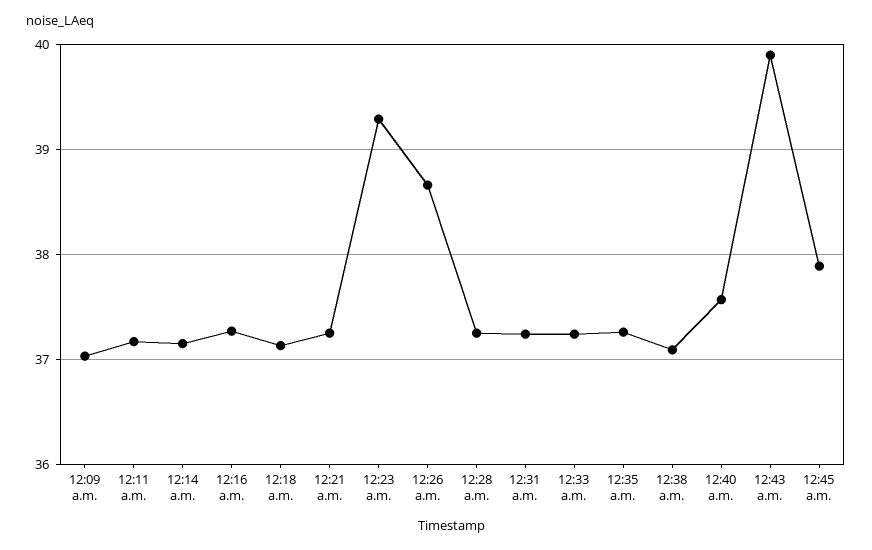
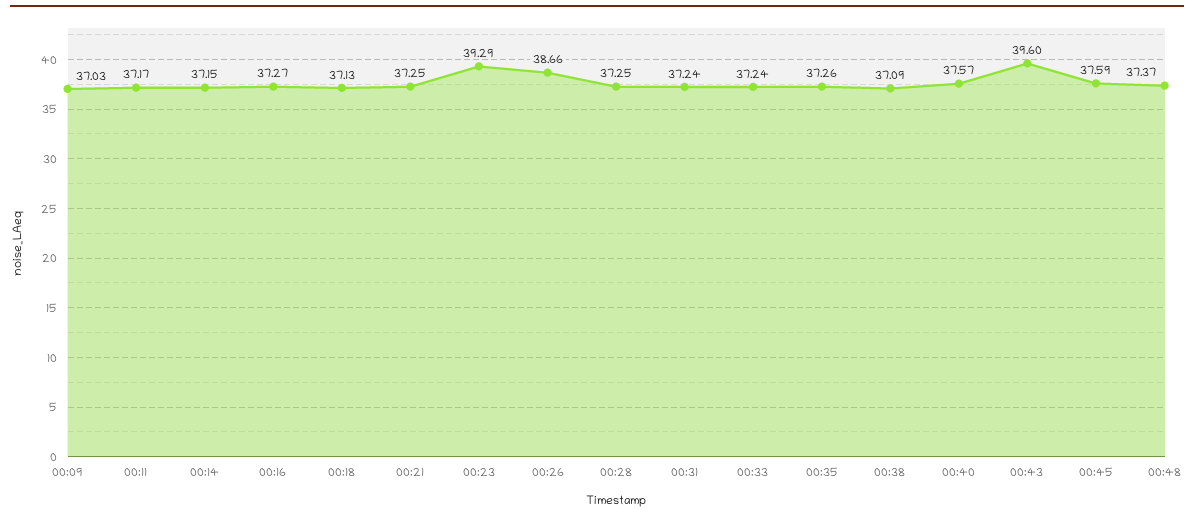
12:43 a.m.: 39.9 -> 39.6
12:45 a.m.: 37.9 -> 37.59
00:48: none -> 37.37

